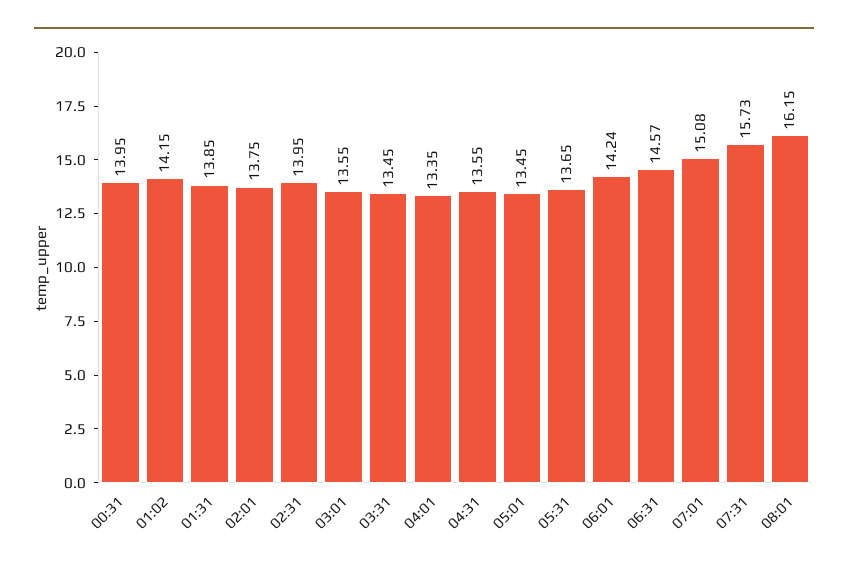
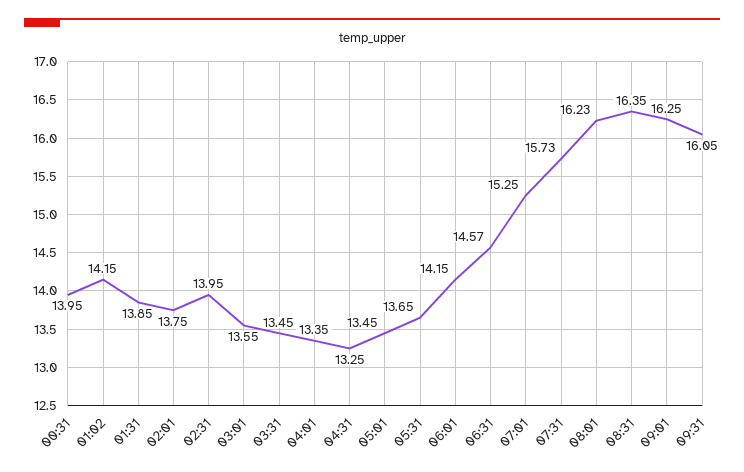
04:31: 13.55 -> 13.25
06:01: 14.24 -> 14.15
07:01: 15.08 -> 15.25
08:01: 16.15 -> 16.23
08:31: none -> 16.35
09:01: none -> 16.25
09:31: none -> 16.05

